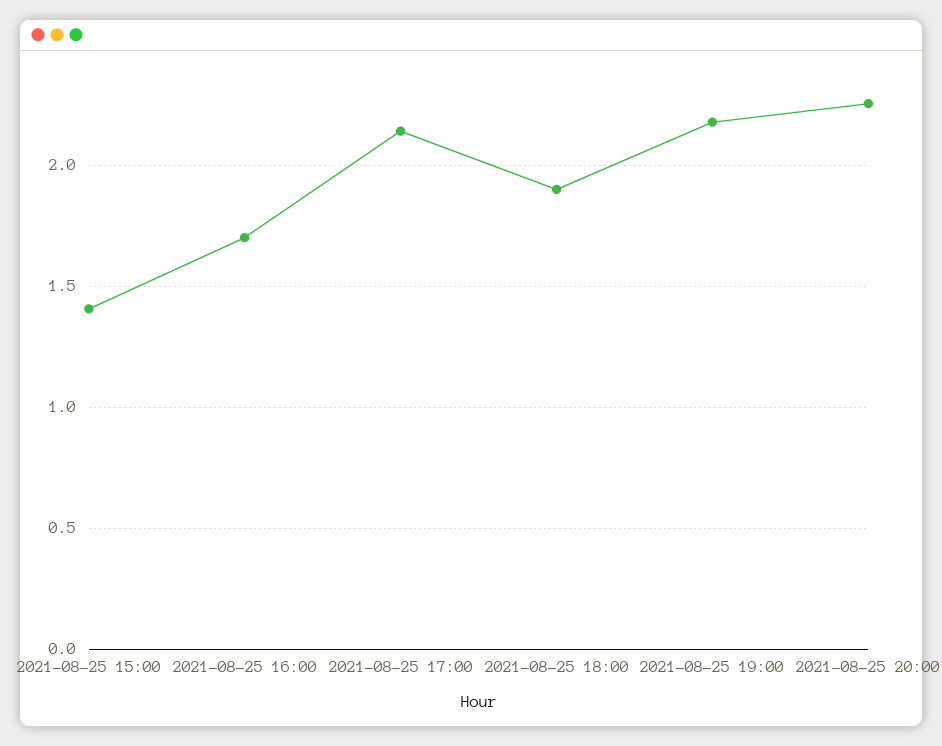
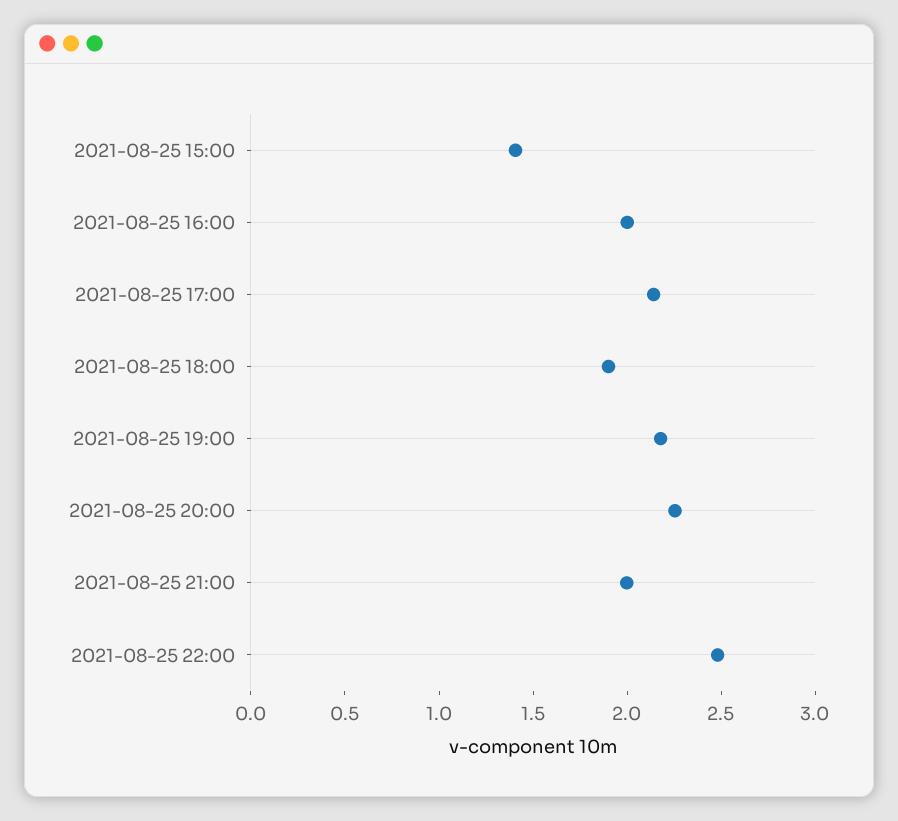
2021-08-25 16:00: 1.7 -> 2
2021-08-25 21:00: none -> 2
2021-08-25 22:00: none -> 2.5

